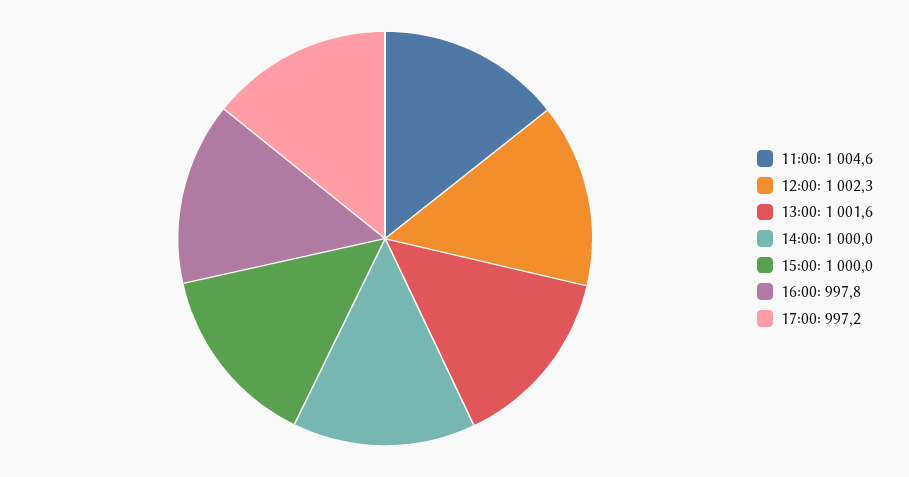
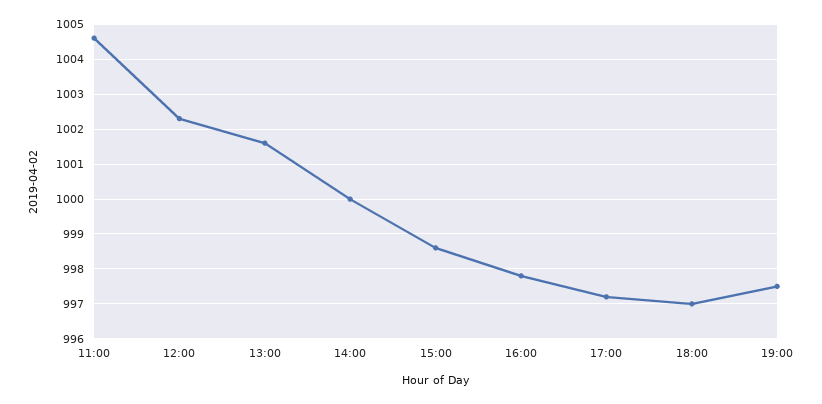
15:00: 1000 -> 998.5
18:00: none -> 997
19:00: none -> 997.5

